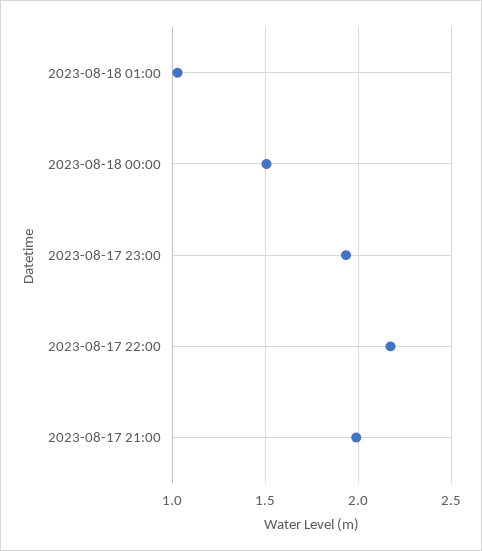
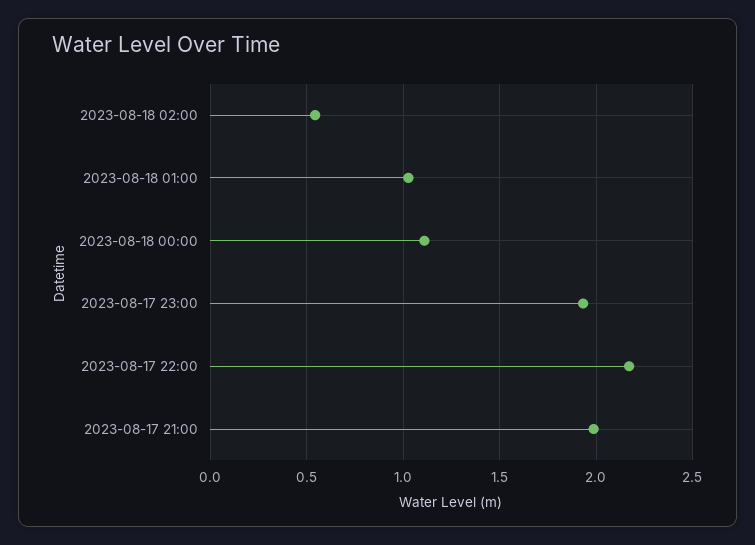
2023-08-18 00:00: 1.5 -> 1.1
2023-08-18 02:00: none -> 0.55

